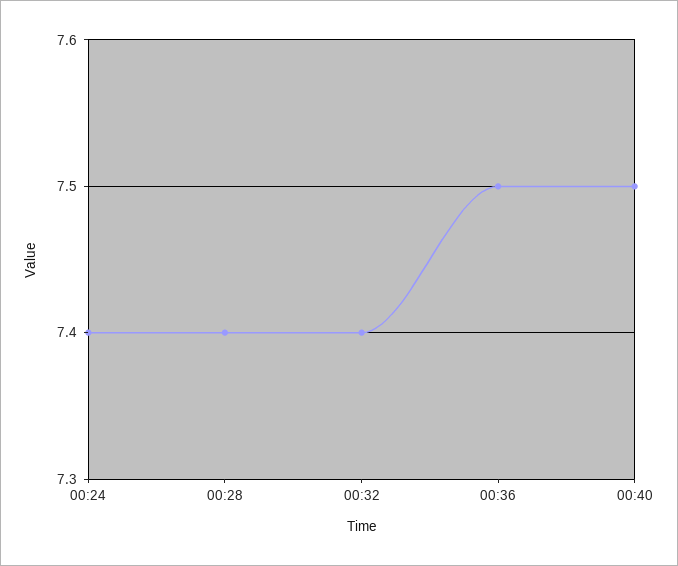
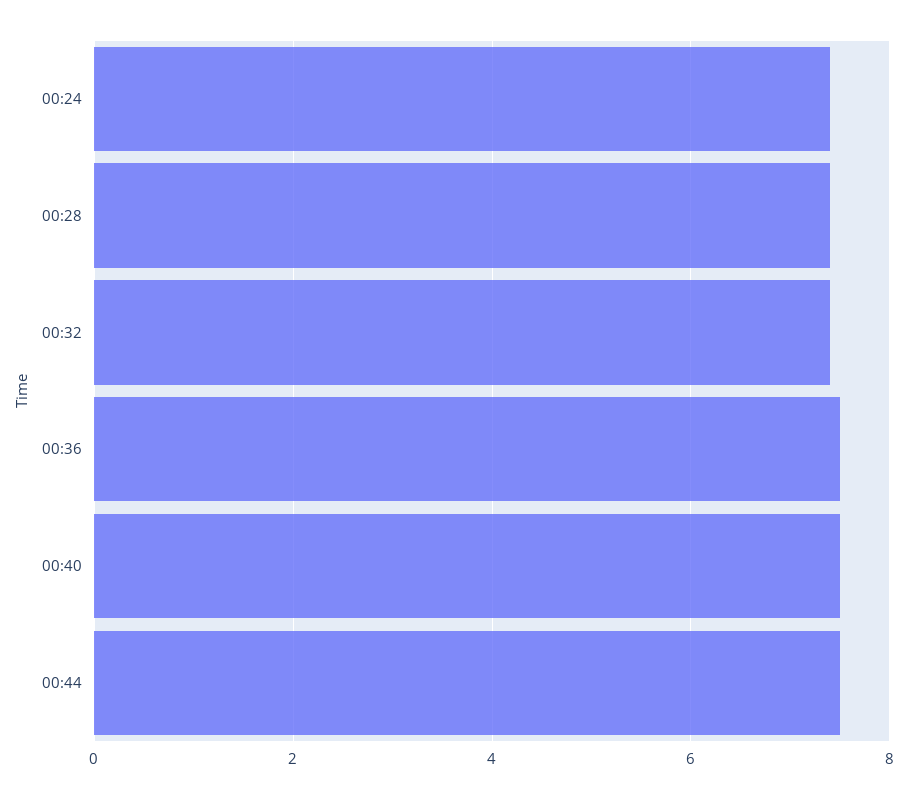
00:44: none -> 7.5

